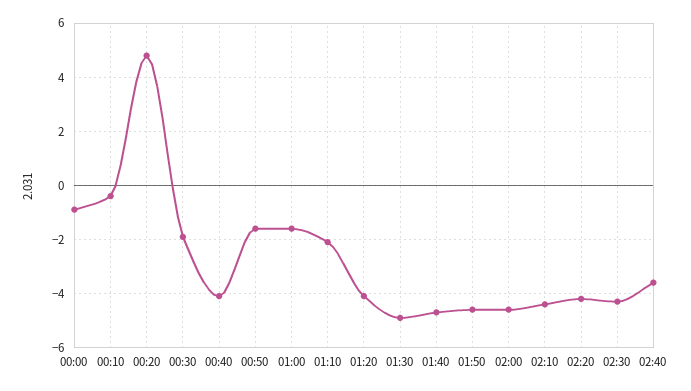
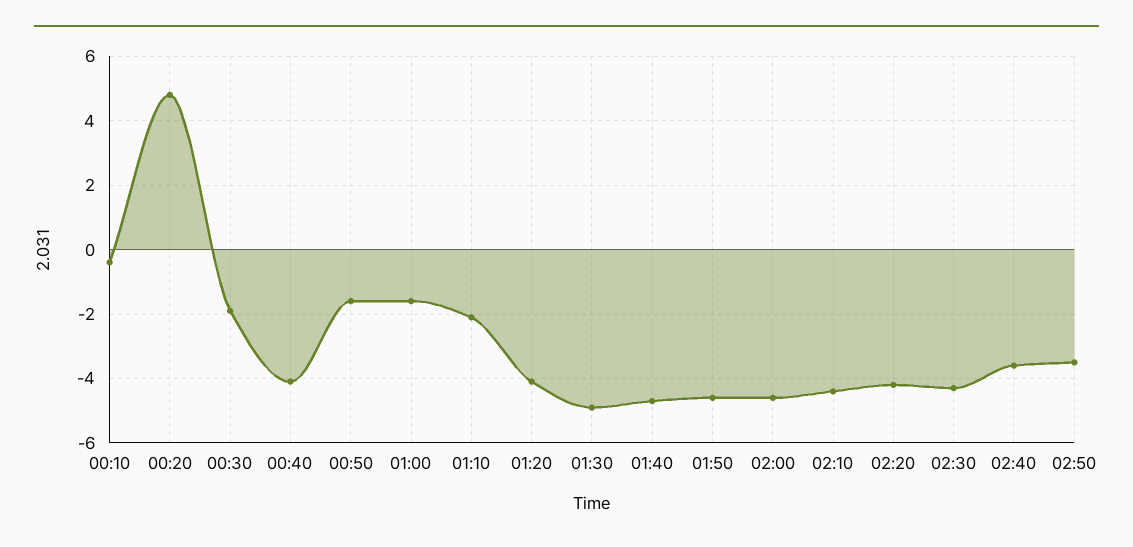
00:00: -1 -> none
02:50: none -> -3.5

